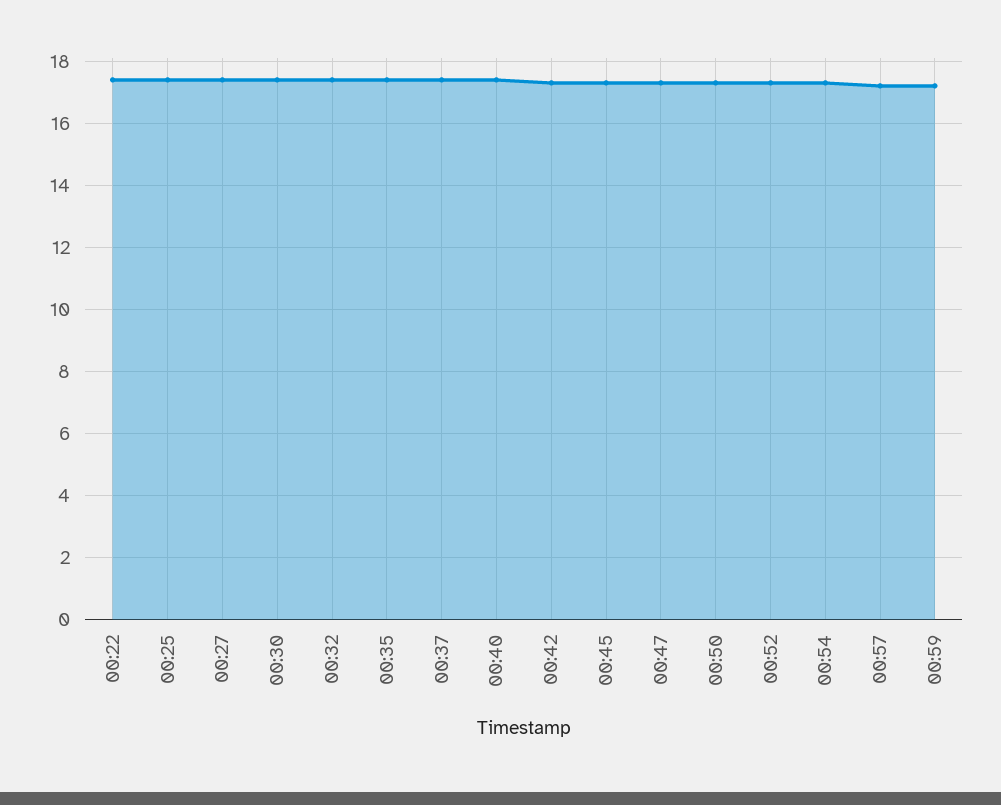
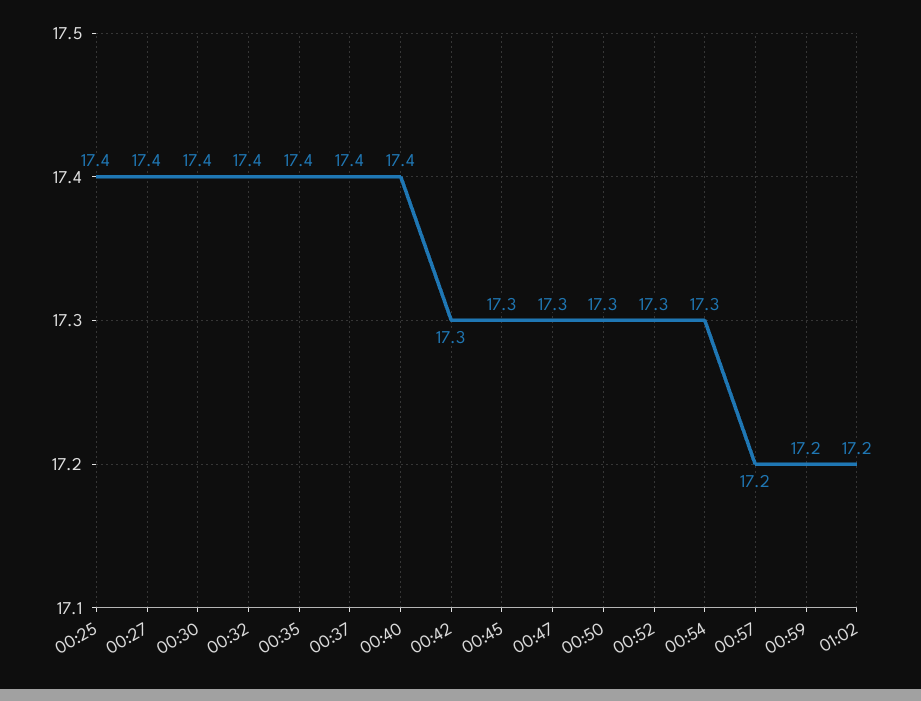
00:22: 17.5 -> none
01:02: none -> 17.2

